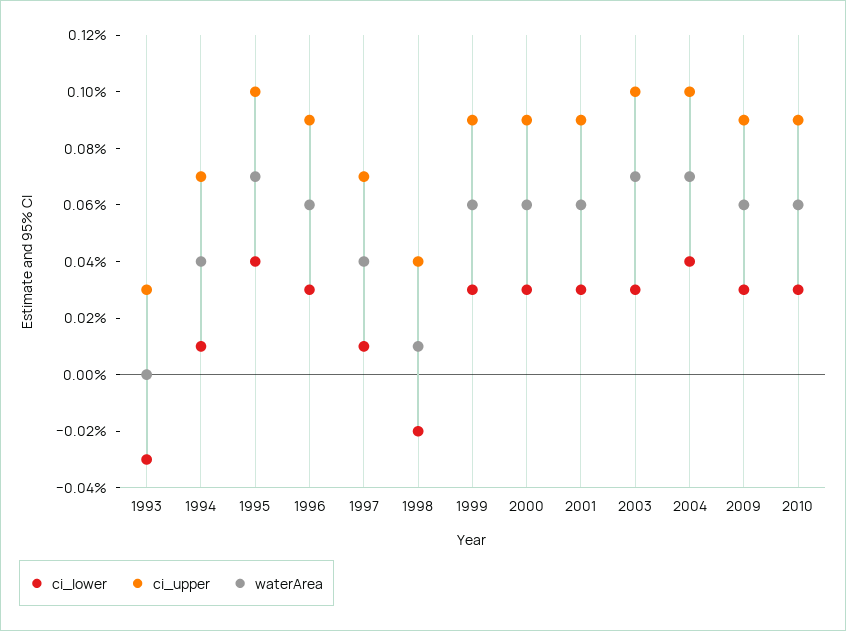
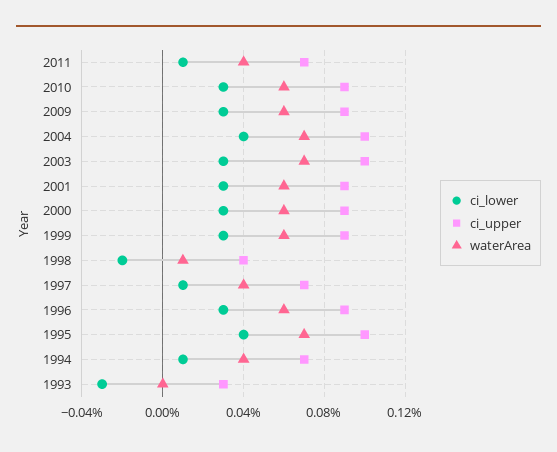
ci_lower, 2011: none -> 0.01
ci_upper, 2011: none -> 0.07
waterArea, 2011: none -> 0.04

